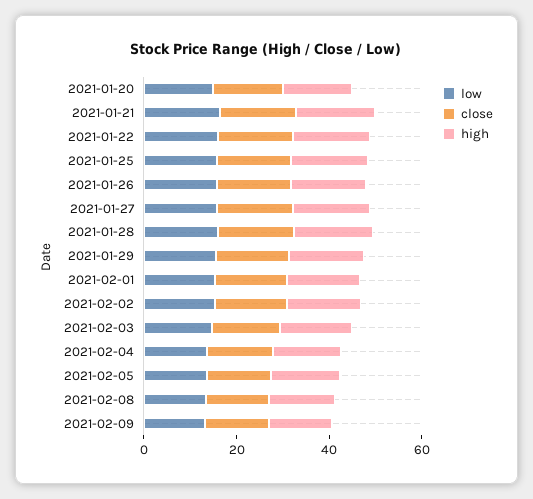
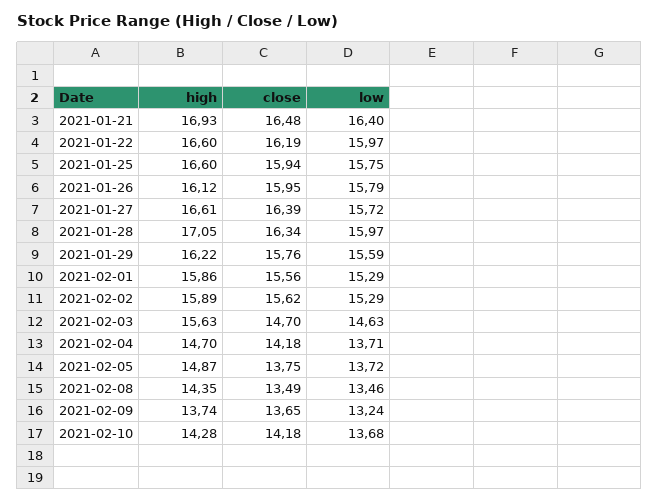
low, 2021-01-20: 15 -> none
close, 2021-01-20: 15 -> none
high, 2021-01-20: 15 -> none
high, 2021-02-10: none -> 14.28
close, 2021-02-10: none -> 14.18
low, 2021-02-10: none -> 13.68

